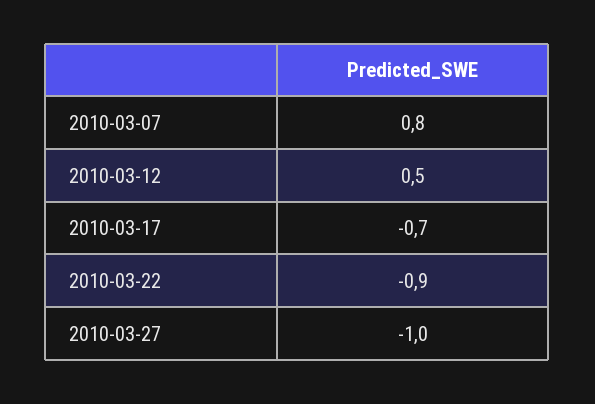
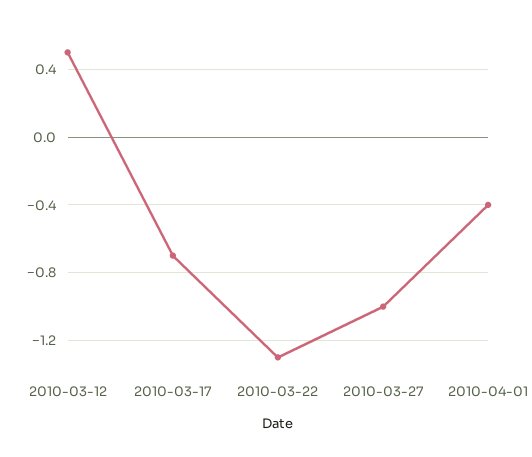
2010-03-07: 0.8 -> none
2010-03-22: -0.9 -> -1.3
2010-04-01: none -> -0.4

